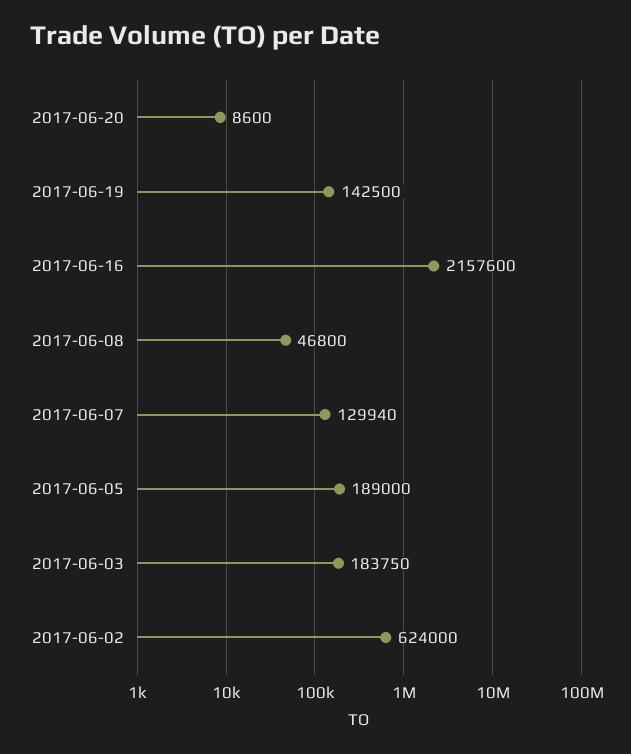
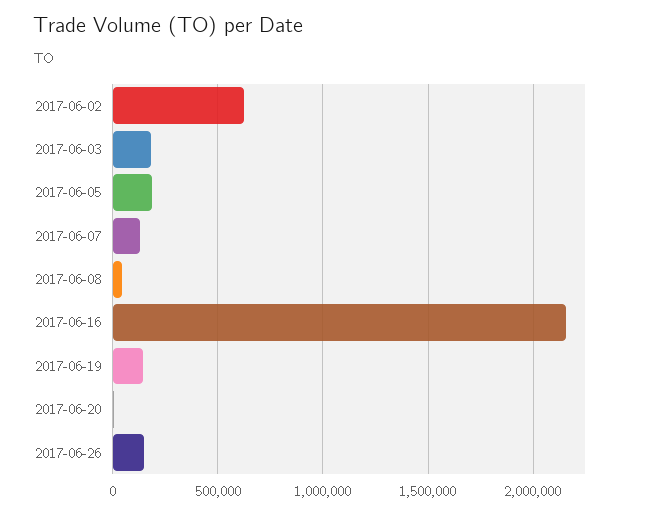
2017-06-26: none -> 150000

